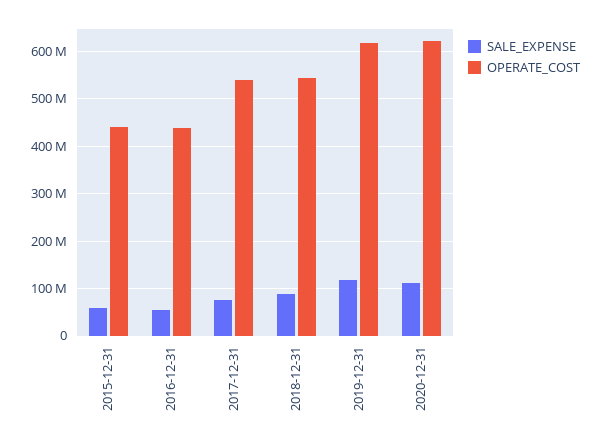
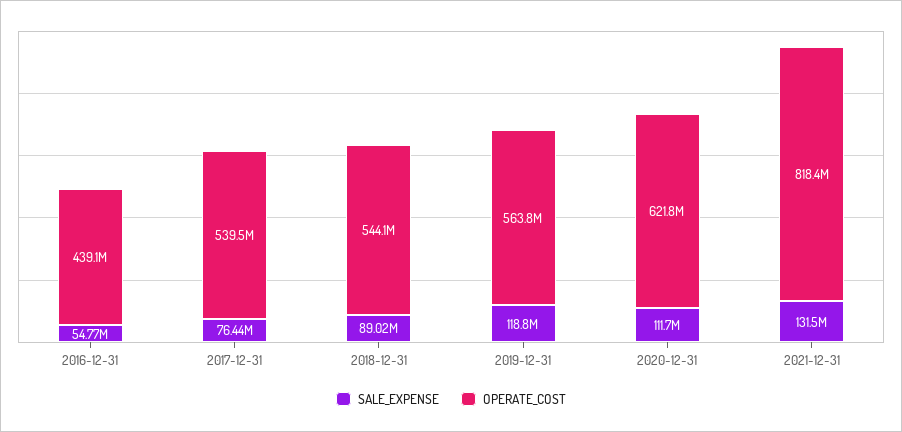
SALE_EXPENSE, 2015-12-31: 60000000 -> none
OPERATE_COST, 2015-12-31: 440000000 -> none
OPERATE_COST, 2019-12-31: 620000000 -> 563800000
SALE_EXPENSE, 2021-12-31: none -> 131500000
OPERATE_COST, 2021-12-31: none -> 818400000

